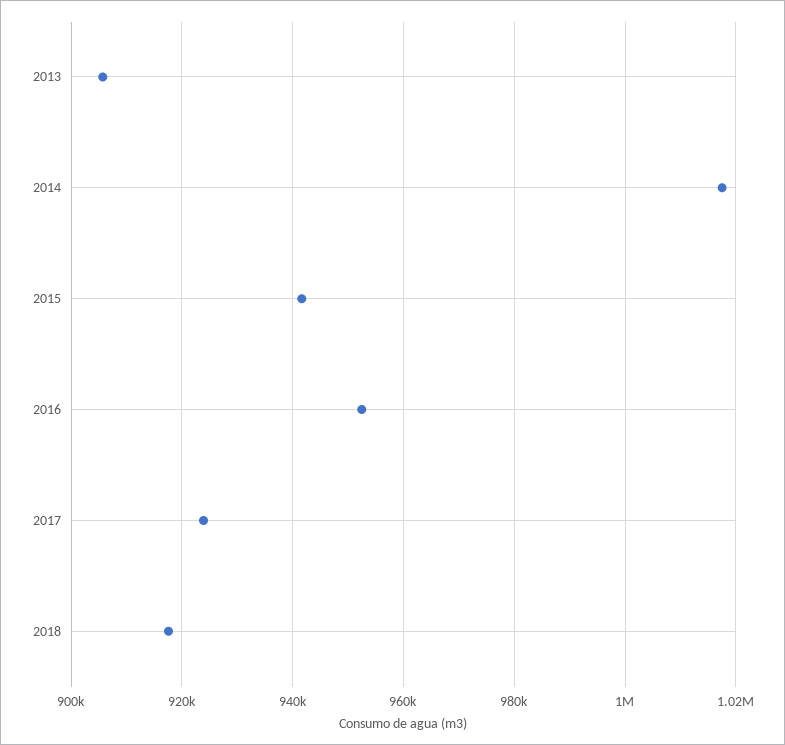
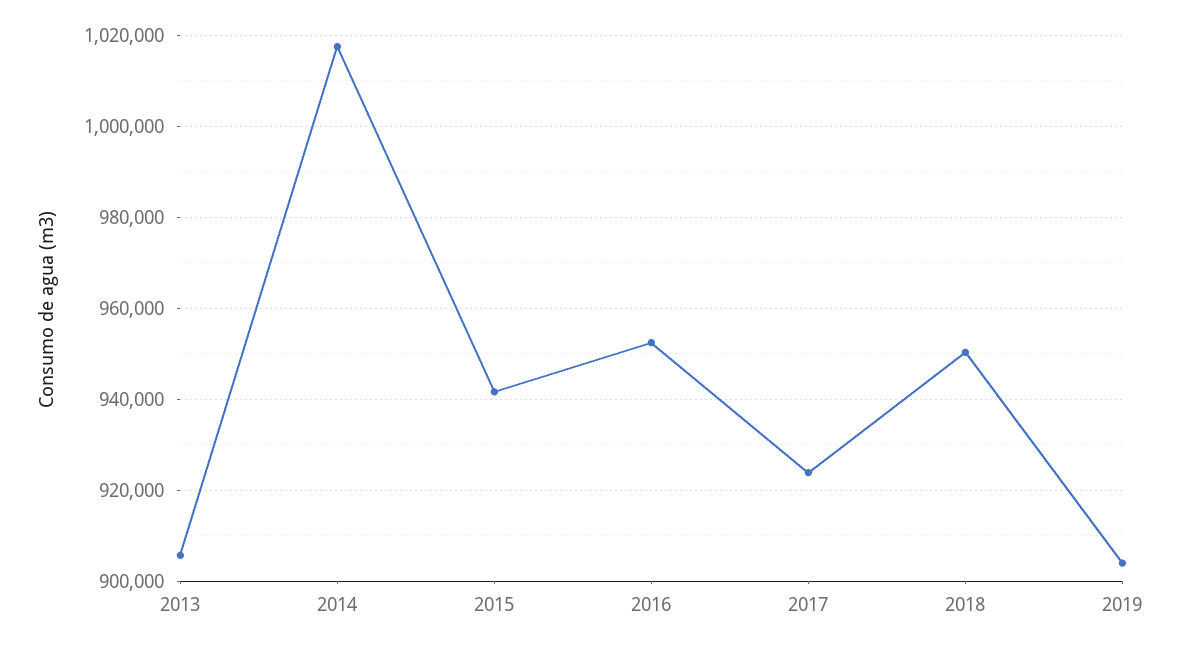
2018: 918000 -> 950000
2019: none -> 904000

